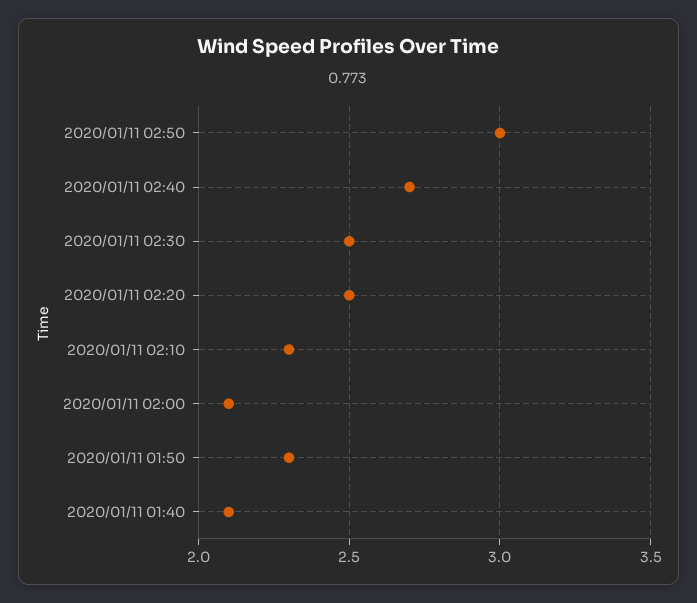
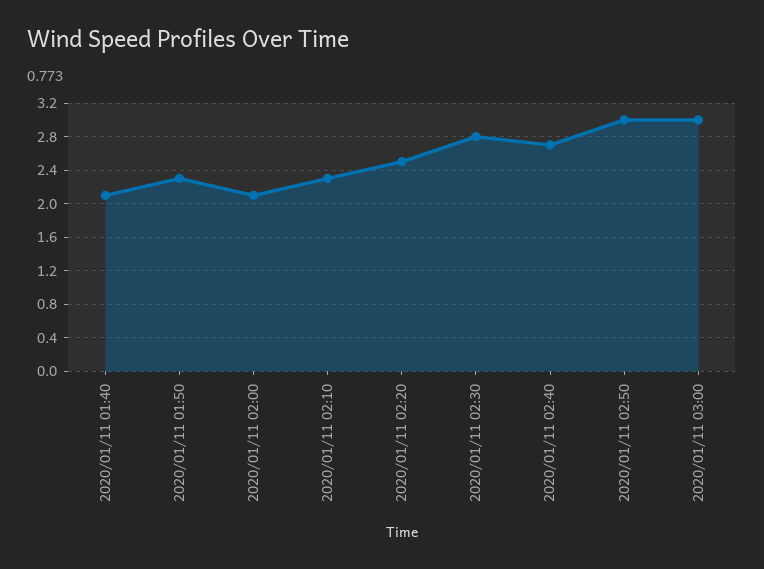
2020/01/11 02:30: 2.5 -> 2.8
2020/01/11 03:00: none -> 3

